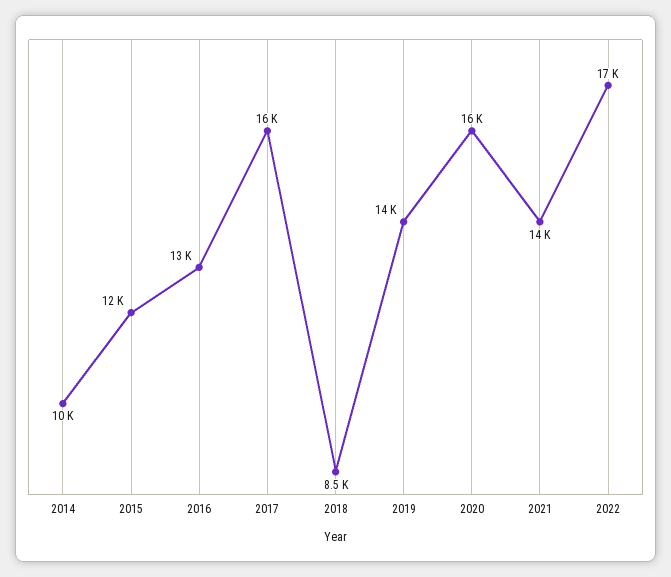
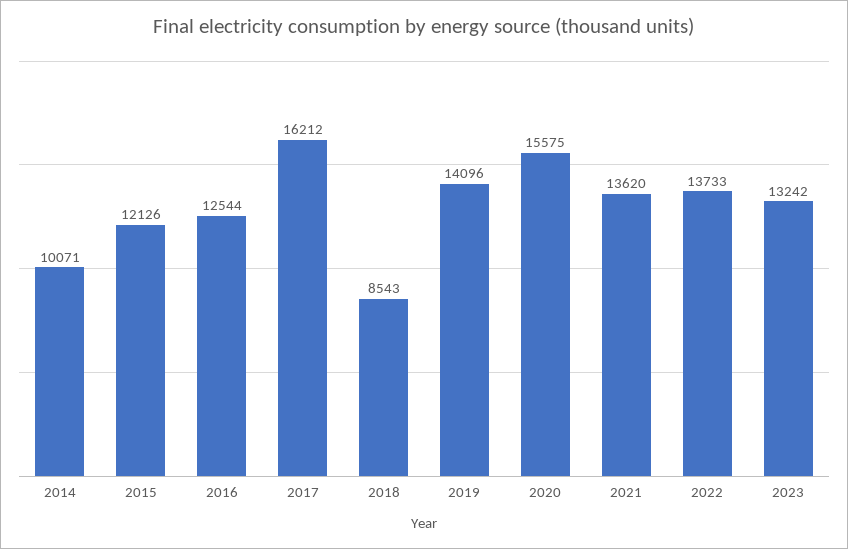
2022: 17000 -> 13733
2023: none -> 13242

